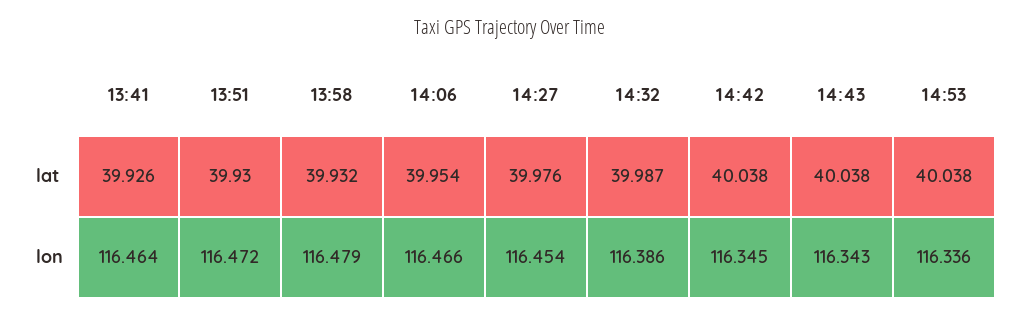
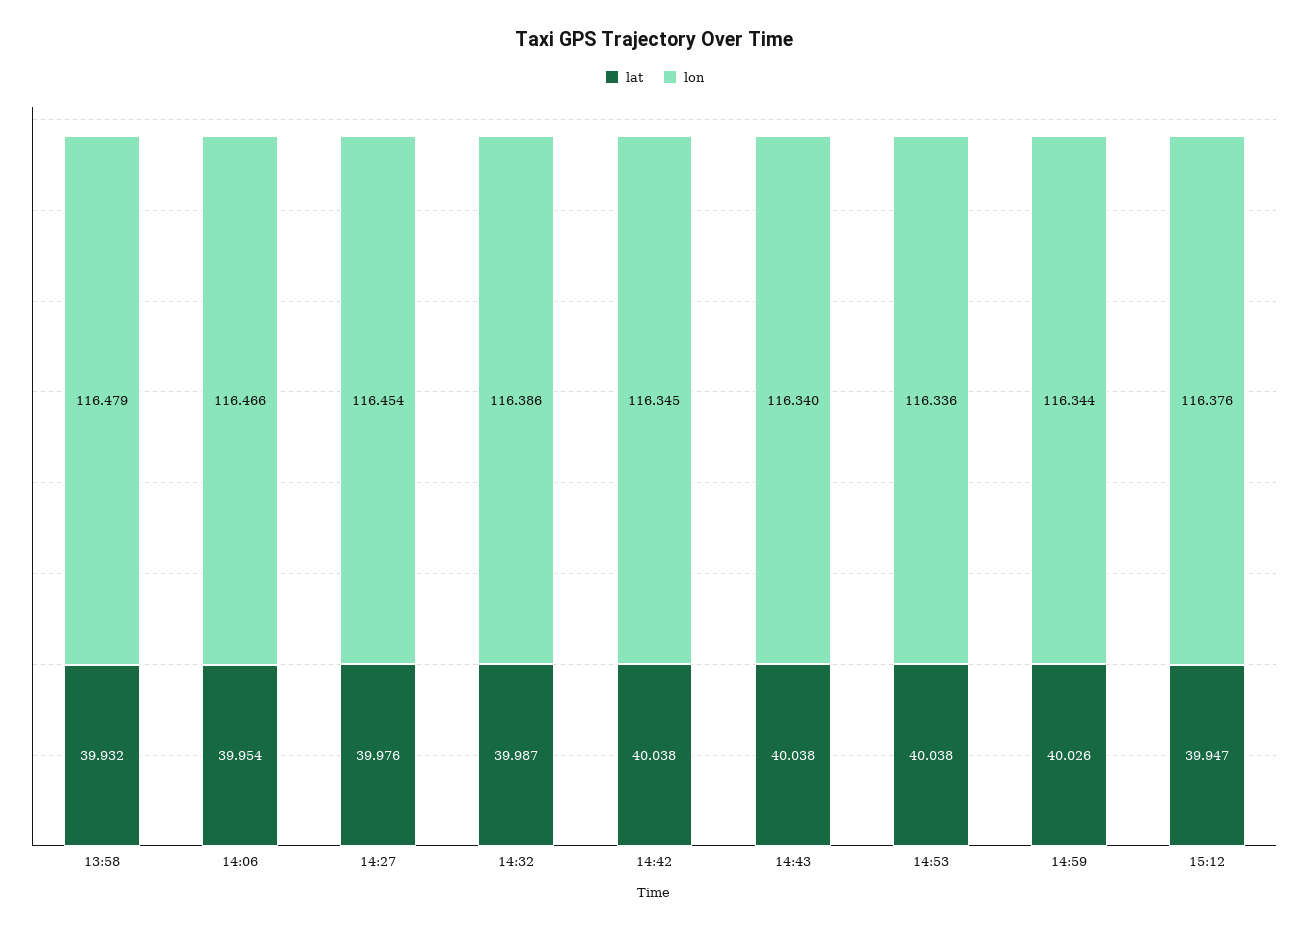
lat, 13:41: 39.926 -> none
lat, 13:51: 39.93 -> none
lon, 13:41: 116.464 -> none
lon, 13:51: 116.472 -> none
lon, 14:43: 116.343 -> 116.34
lat, 14:59: none -> 40.026
lon, 14:59: none -> 116.344
lat, 15:12: none -> 39.947
lon, 15:12: none -> 116.376

